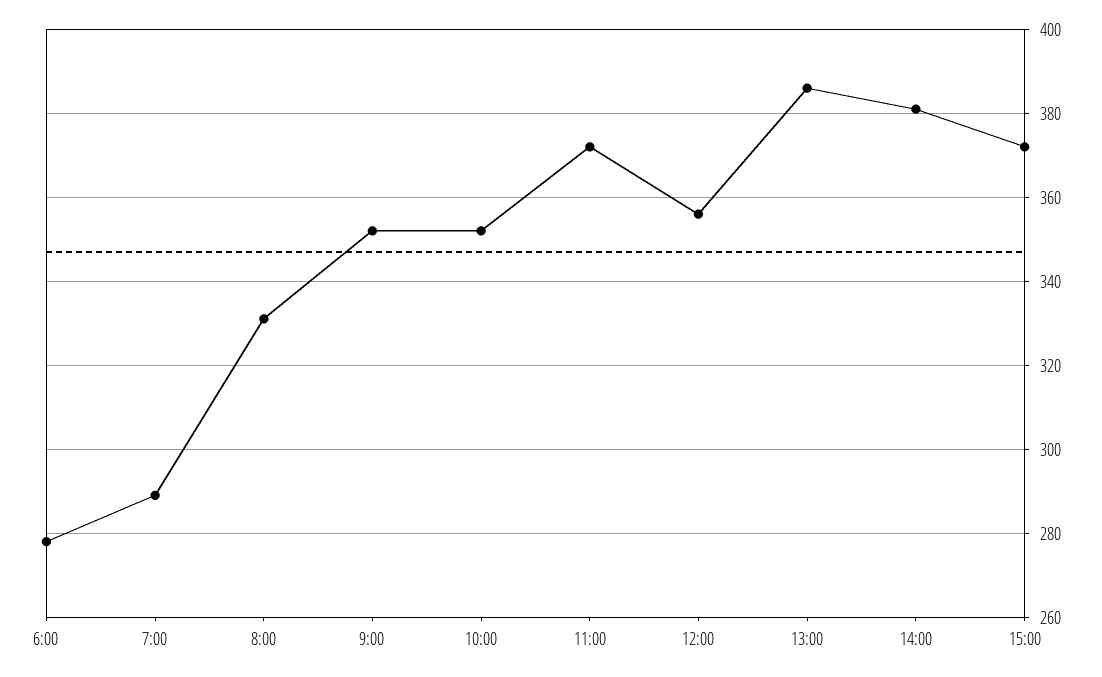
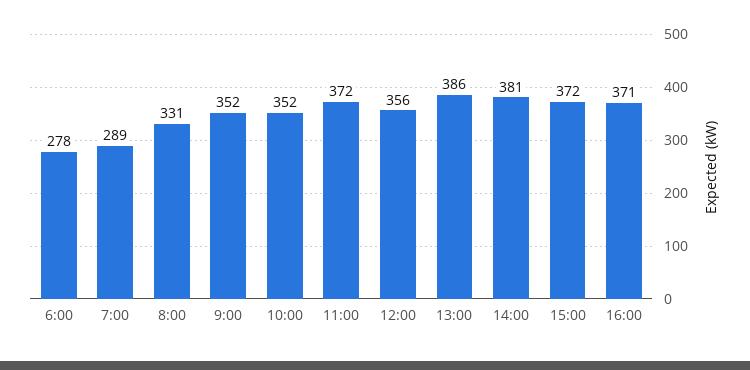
16:00: none -> 371

